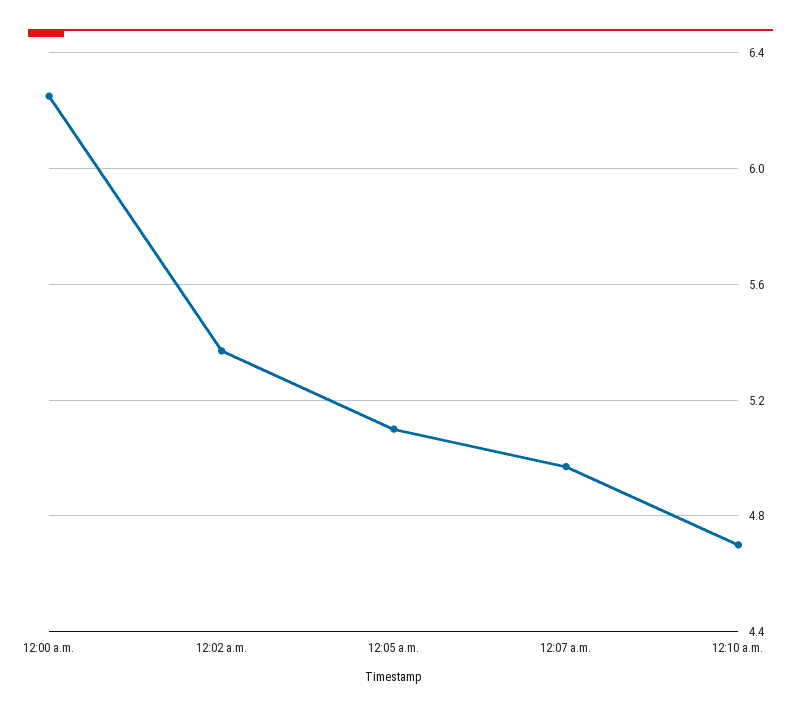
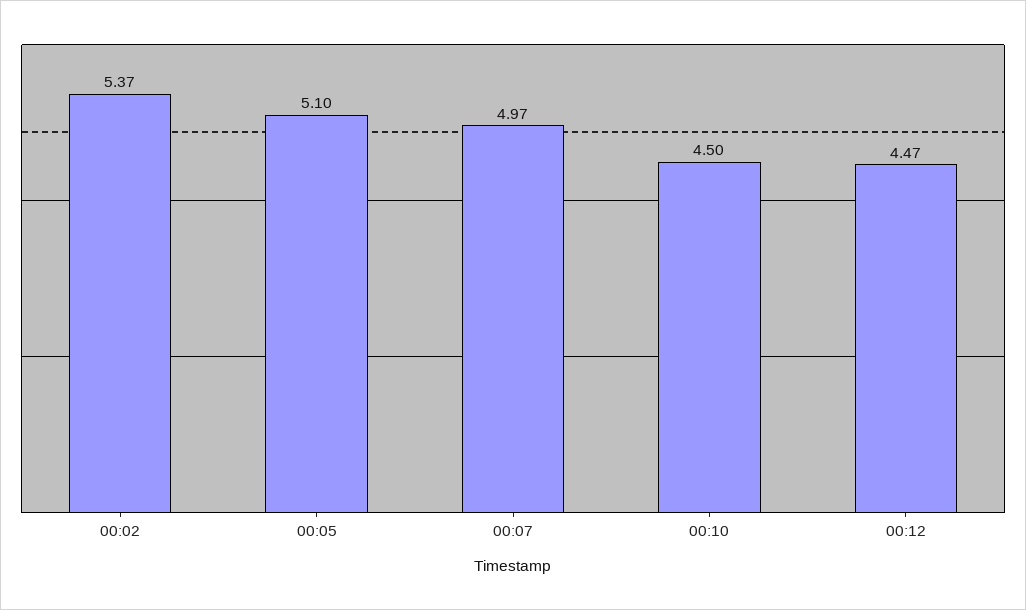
12:00 a.m.: 6.25 -> none
12:10 a.m.: 4.7 -> 4.5
00:12: none -> 4.47

